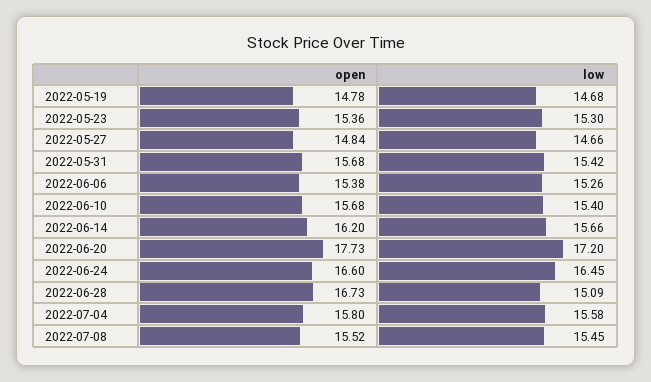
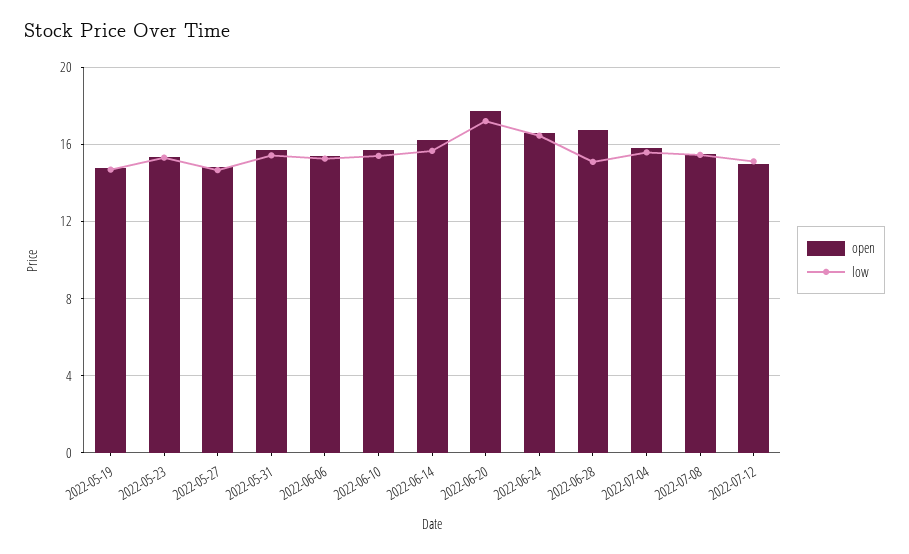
open, 2022-07-12: none -> 15
low, 2022-07-12: none -> 15

